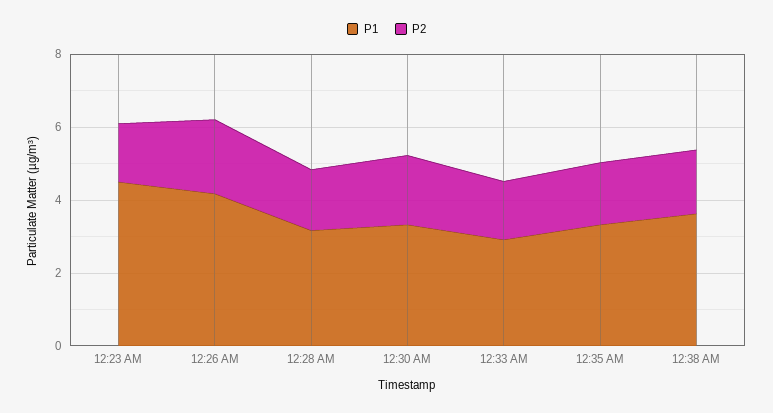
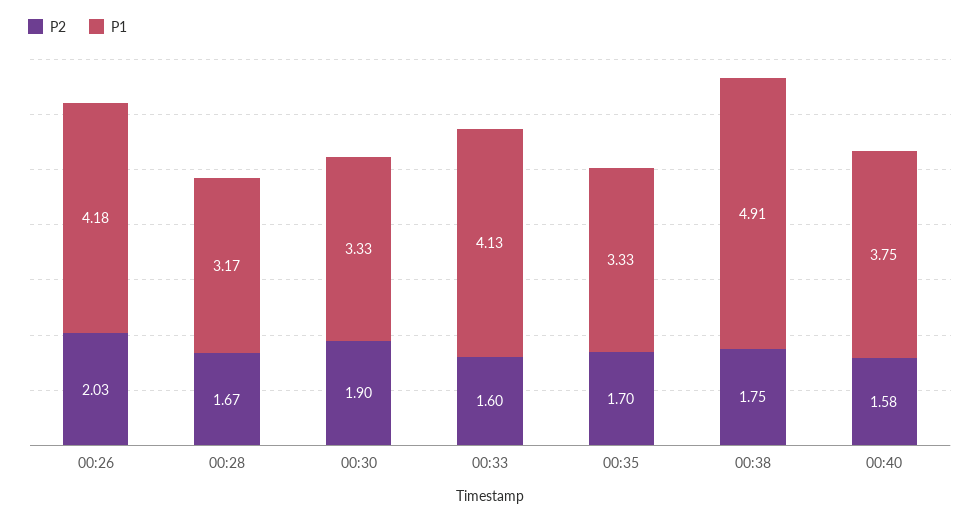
P1, 12:23 AM: 4.5 -> none
P2, 12:23 AM: 1.5 -> none
P1, 12:33 AM: 3 -> 4.13
P1, 12:38 AM: 3.5 -> 4.91
P2, 00:40: none -> 1.58
P1, 00:40: none -> 3.75

